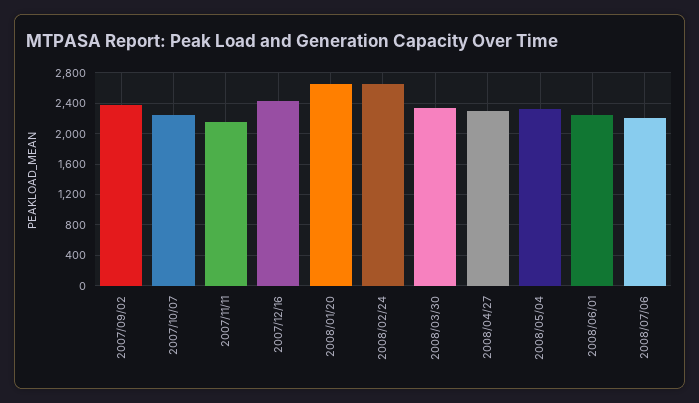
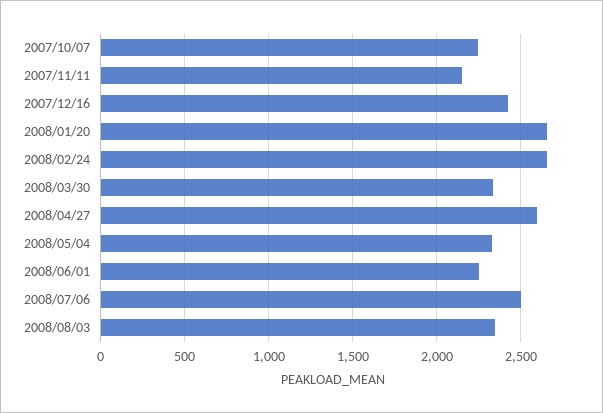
2007/09/02: 2400 -> none
2008/04/27: 2300 -> 2600
2008/07/06: 2200 -> 2500
2008/08/03: none -> 2350

